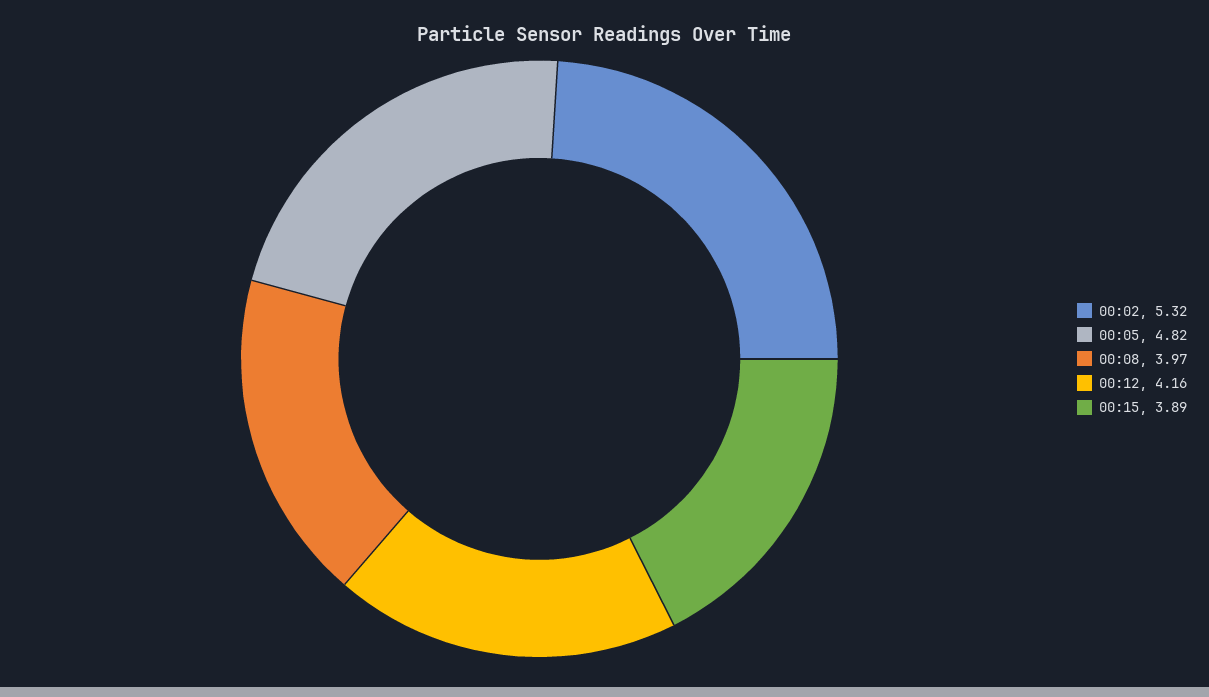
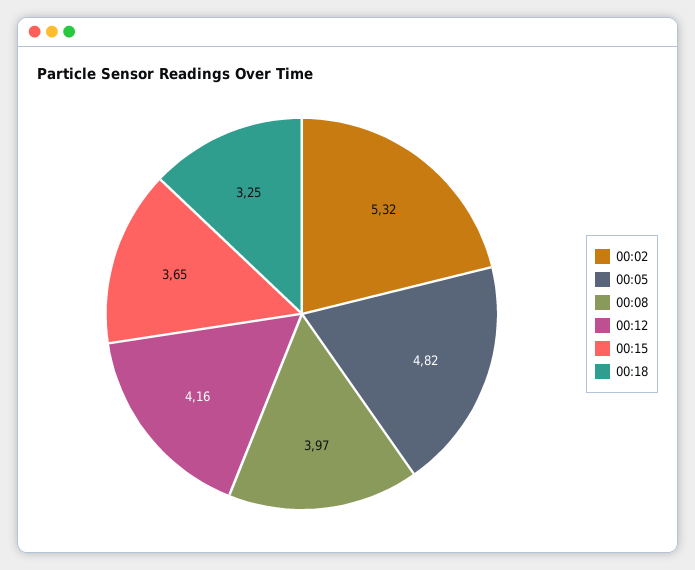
00:15: 3.89 -> 3.65
00:18: none -> 3.25

